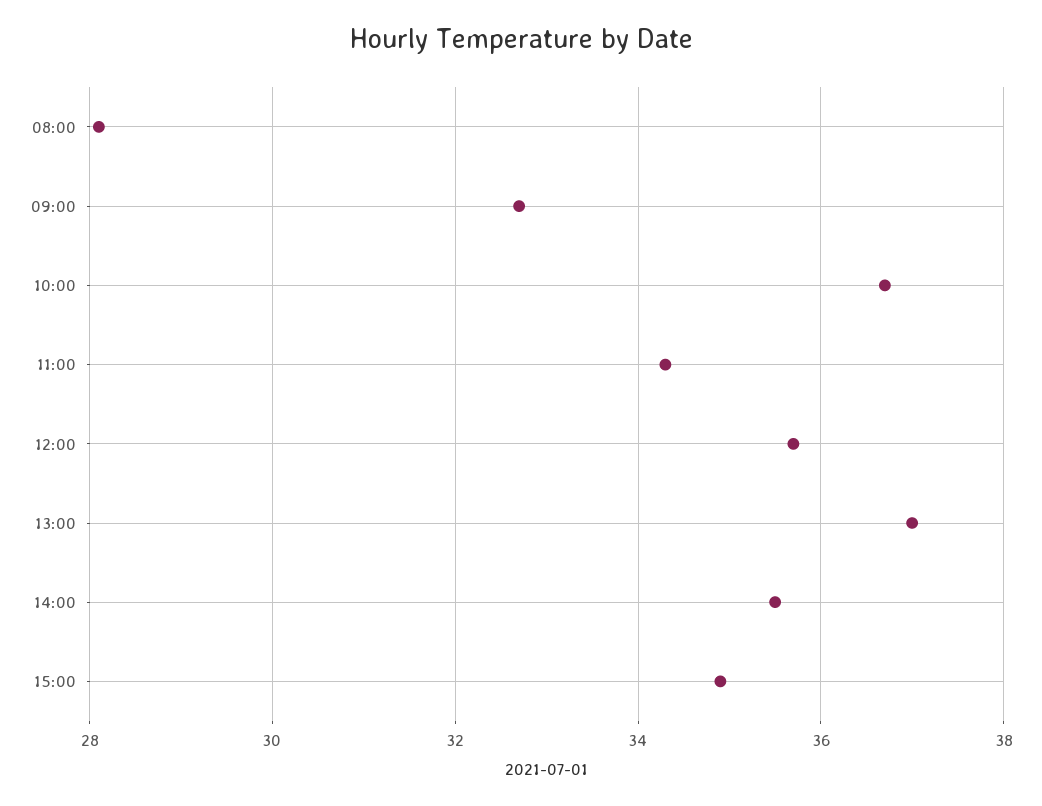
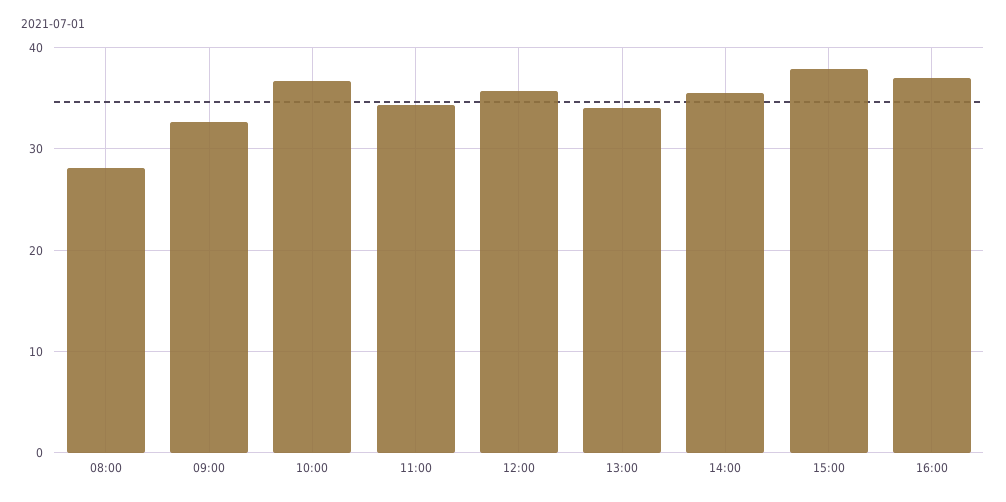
13:00: 37 -> 34
15:00: 35 -> 38
16:00: none -> 37

